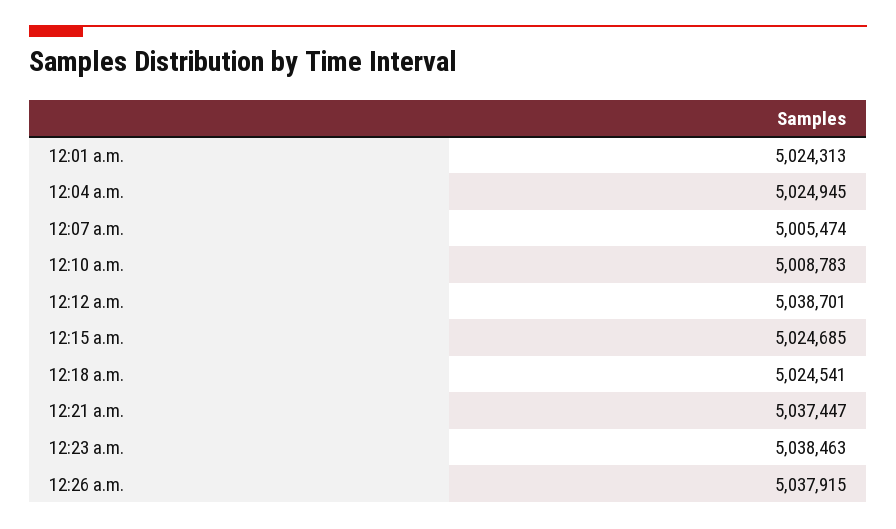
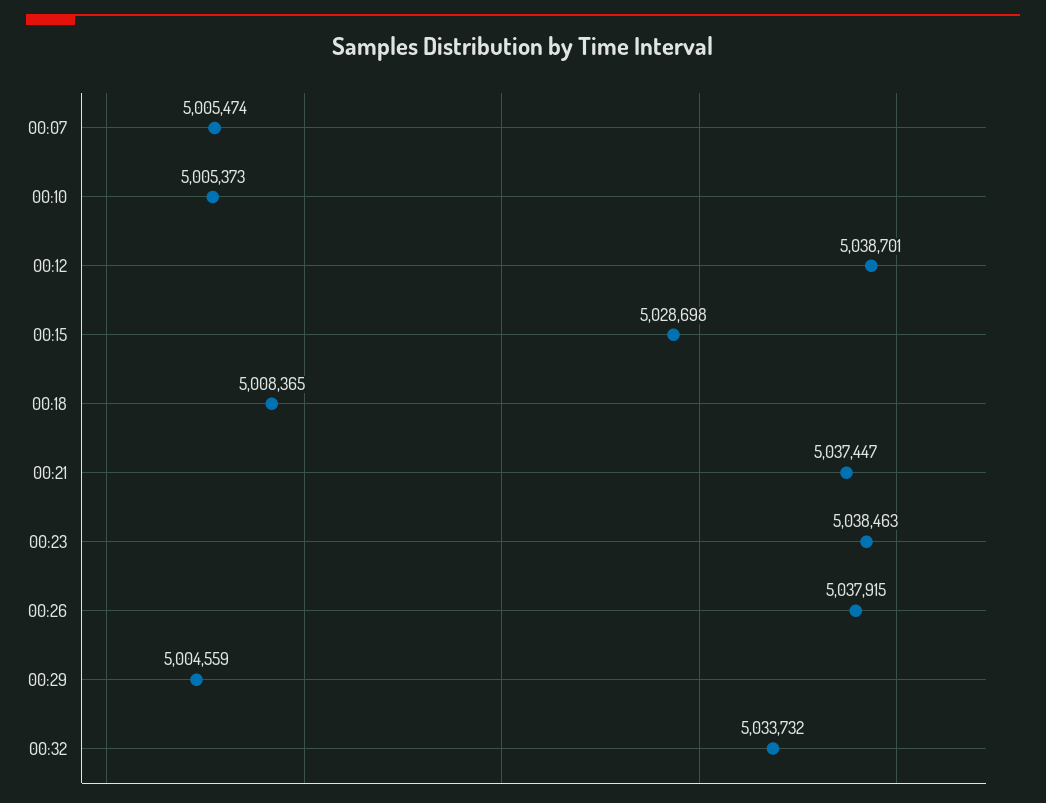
12:01 a.m.: 5024313 -> none
12:04 a.m.: 5024945 -> none
12:10 a.m.: 5008783 -> 5005373
12:15 a.m.: 5024685 -> 5028698
12:18 a.m.: 5024541 -> 5008365
00:29: none -> 5004559
00:32: none -> 5033732

